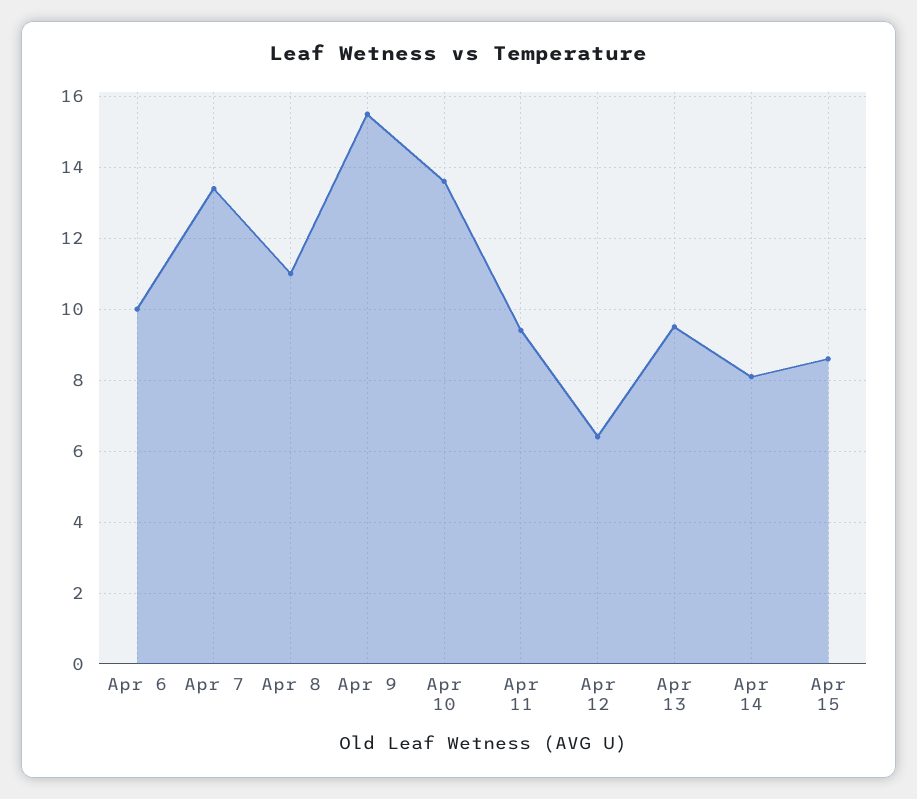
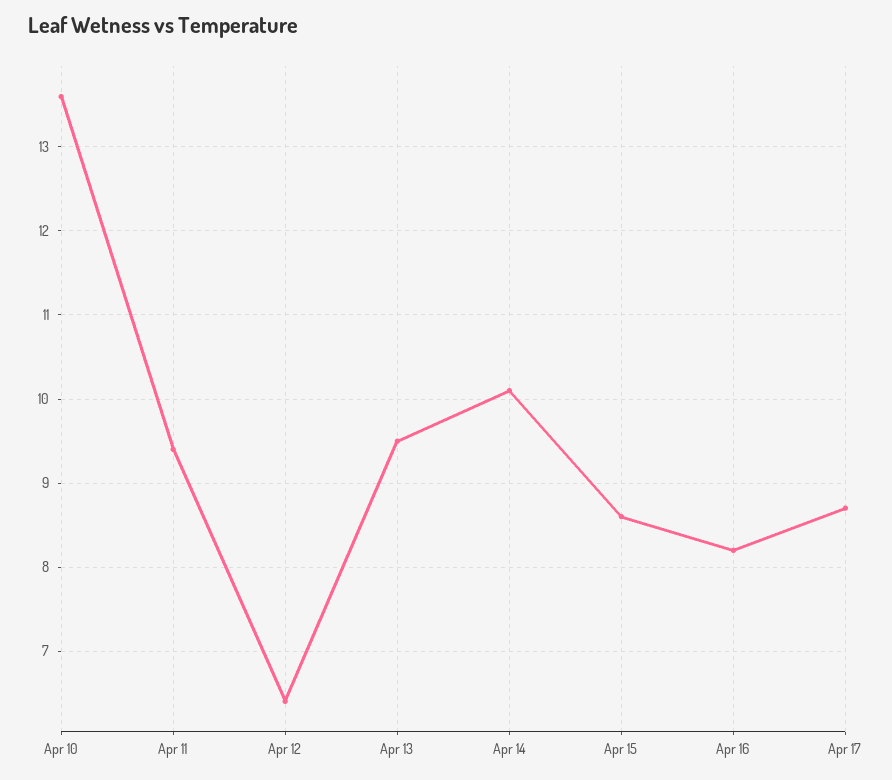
Apr 6: 10 -> none
Apr 7: 13.5 -> none
Apr 8: 11 -> none
Apr 9: 15.5 -> none
Apr 14: 8 -> 10.1
Apr 16: none -> 8.2
Apr 17: none -> 8.7

